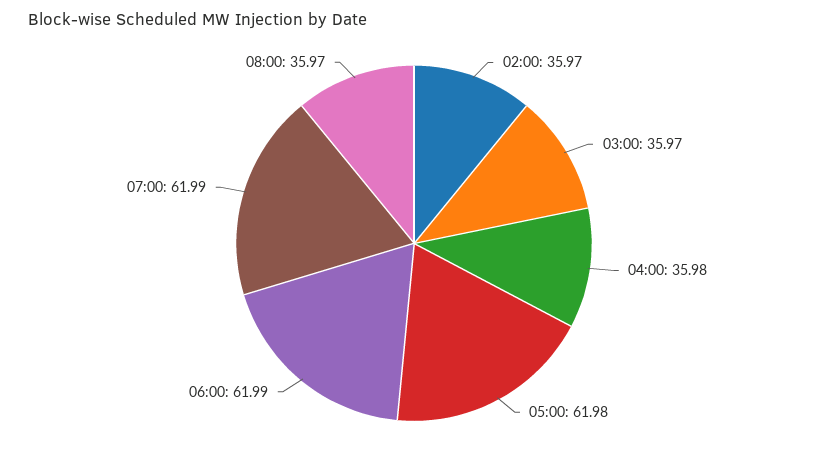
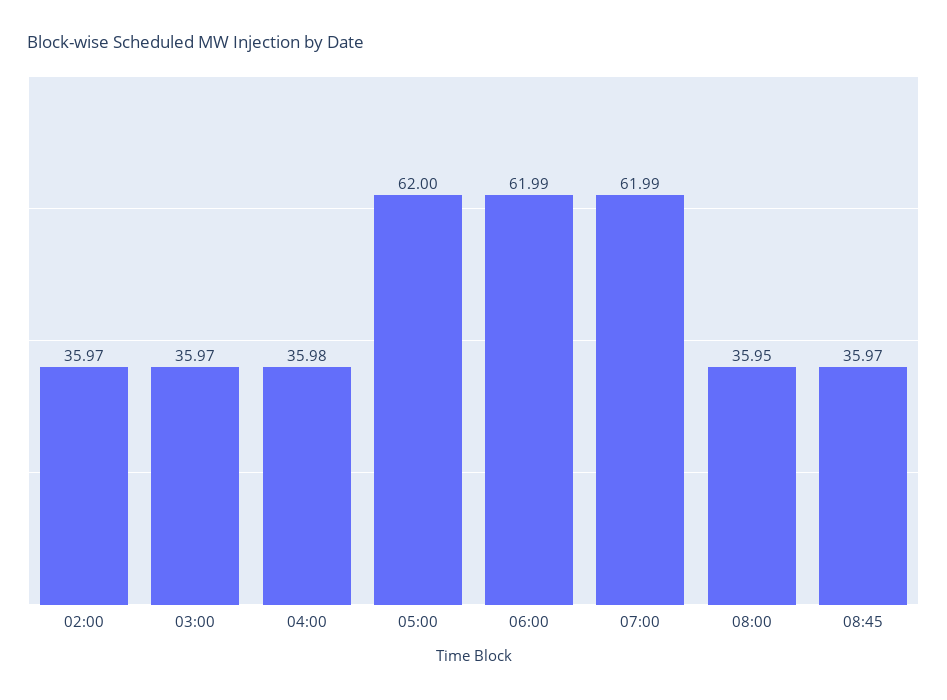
05:00: 61.98 -> 62
08:00: 35.97 -> 35.95
08:45: none -> 35.97

